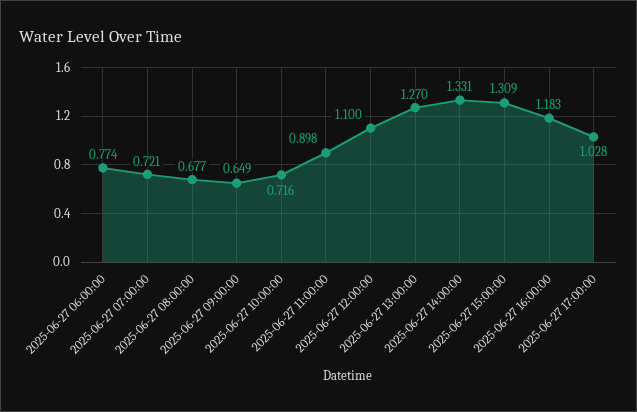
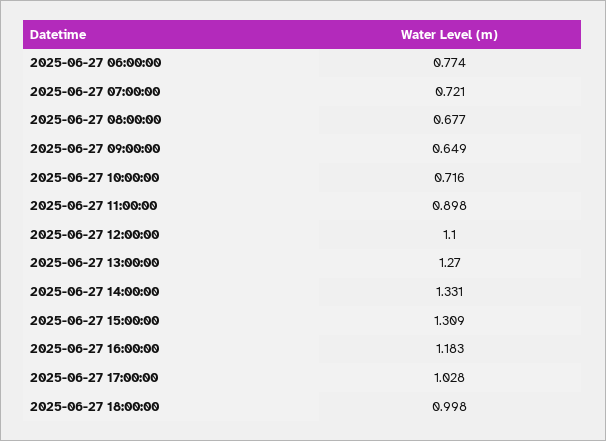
2025-06-27 18:00:00: none -> 0.998

